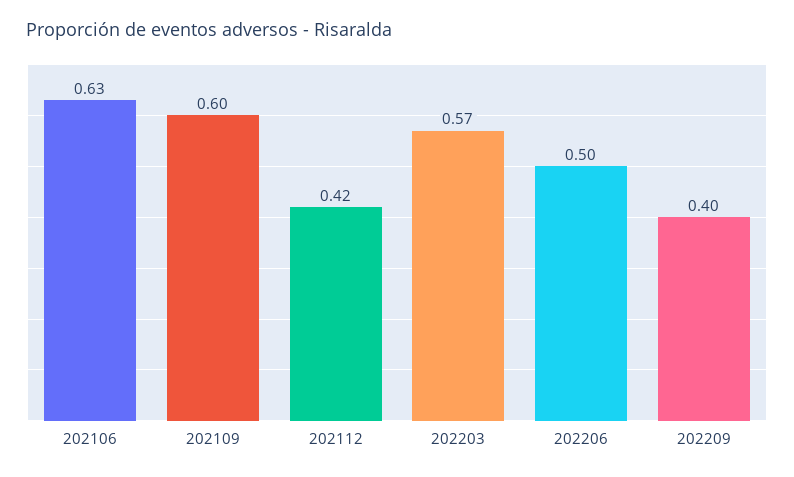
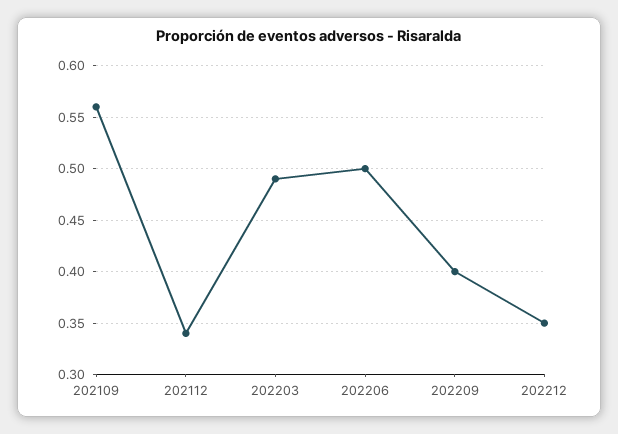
202106: 0.63 -> none
202109: 0.6 -> 0.56
202112: 0.42 -> 0.34
202203: 0.57 -> 0.49
202212: none -> 0.35

